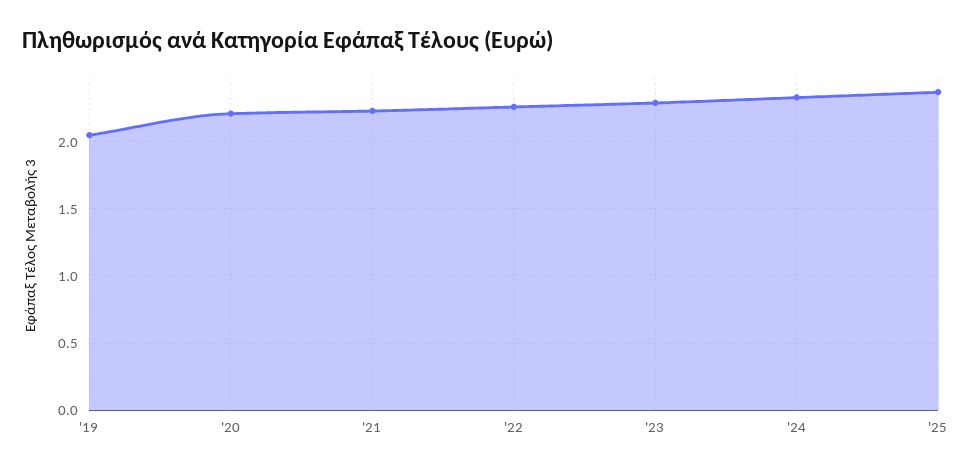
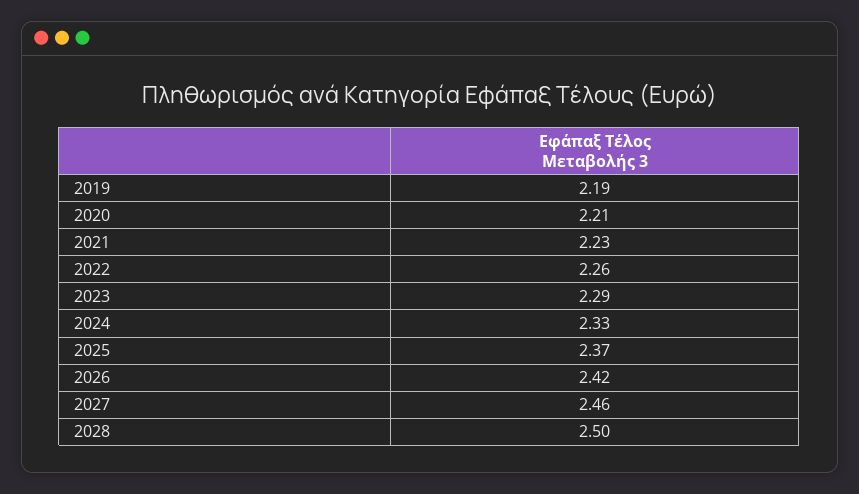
'19: 2.05 -> 2.19
2026: none -> 2.42
2027: none -> 2.46
2028: none -> 2.5

